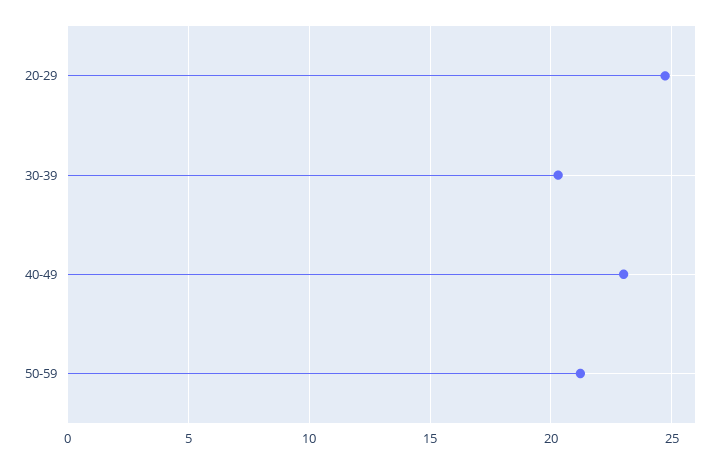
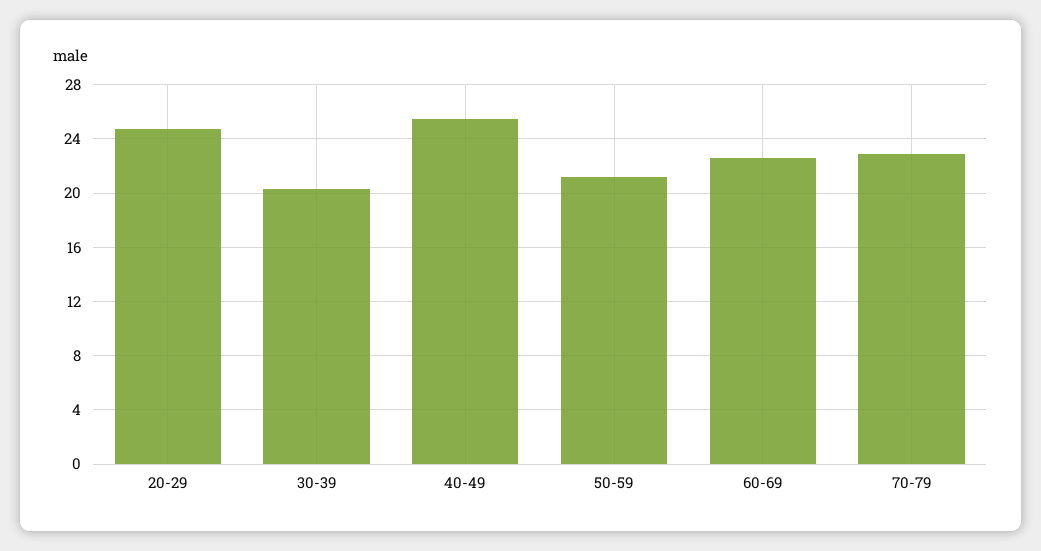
40-49: 23 -> 25.5
60-69: none -> 22.5
70-79: none -> 23

